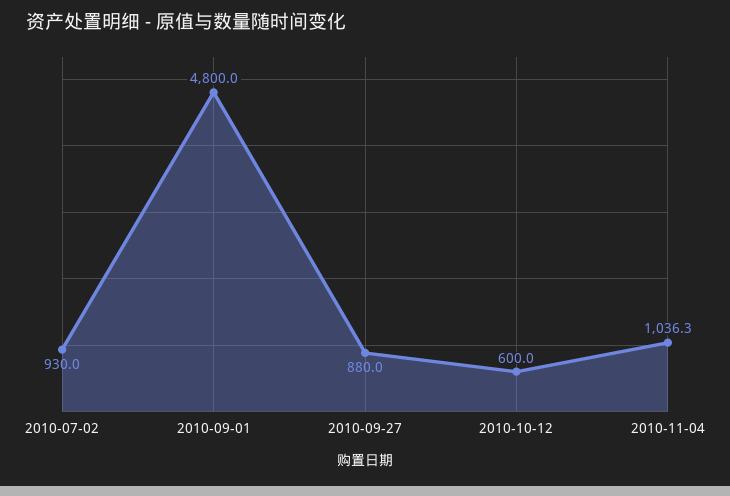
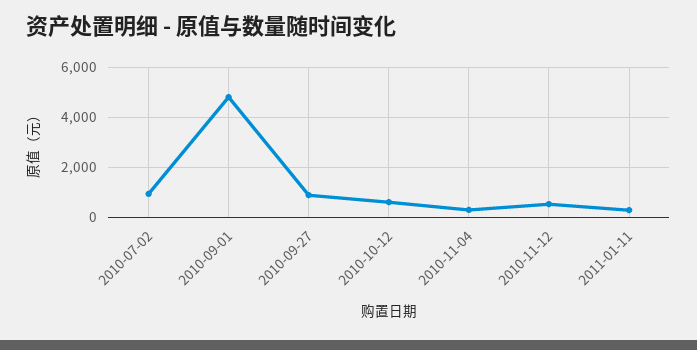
2010-11-04: 1036.3 -> 250
2010-11-12: none -> 500
2011-01-11: none -> 250

